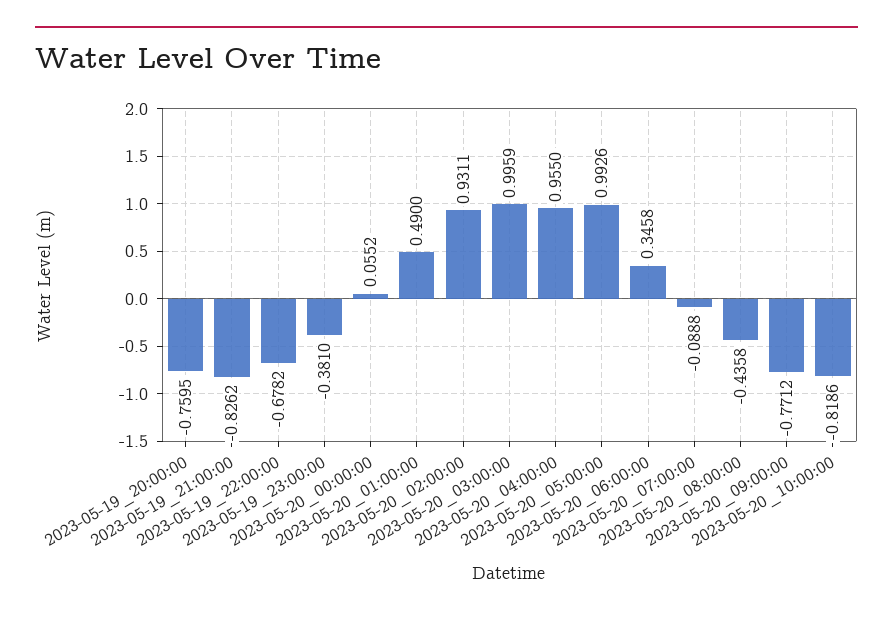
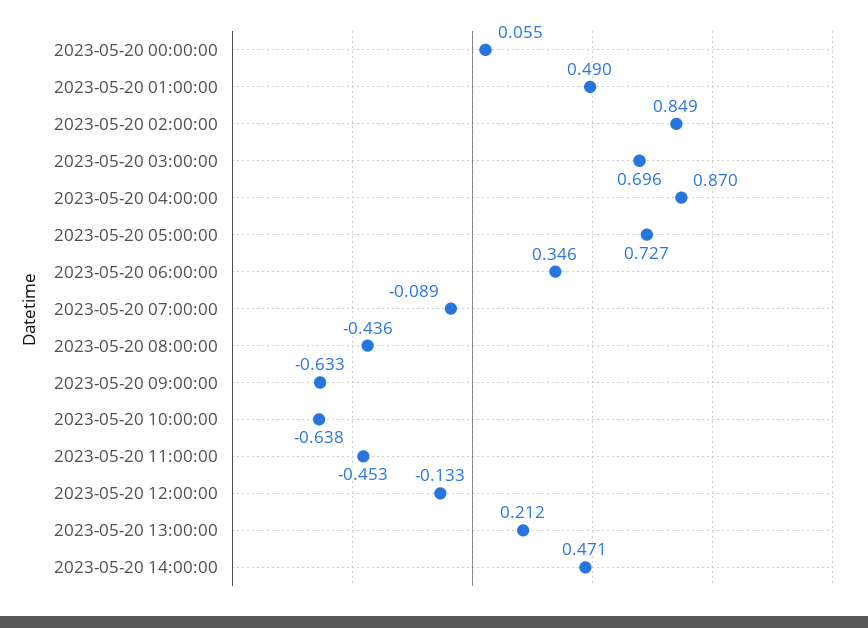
2023-05-19_20:00:00: -0.7595 -> none
2023-05-19_21:00:00: -0.8262 -> none
2023-05-19_22:00:00: -0.6782 -> none
2023-05-19_23:00:00: -0.381 -> none
2023-05-20_02:00:00: 0.9311 -> 0.849
2023-05-20_03:00:00: 0.9959 -> 0.696
2023-05-20_04:00:00: 0.955 -> 0.87
2023-05-20_05:00:00: 0.9926 -> 0.727
2023-05-20_09:00:00: -0.7712 -> -0.633
2023-05-20_10:00:00: -0.8186 -> -0.638
2023-05-20 11:00:00: none -> -0.453
2023-05-20 12:00:00: none -> -0.133
2023-05-20 13:00:00: none -> 0.212
2023-05-20 14:00:00: none -> 0.471

